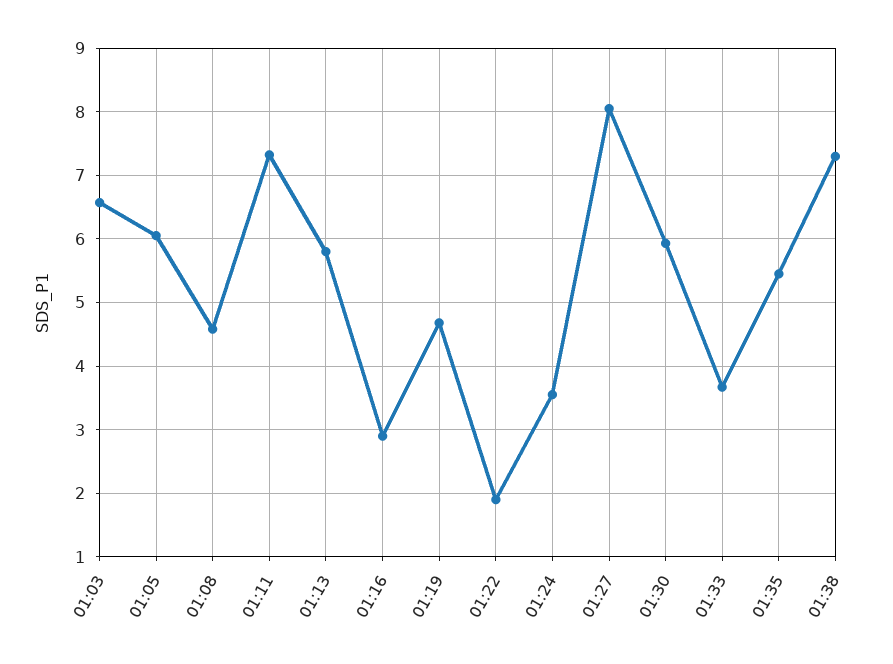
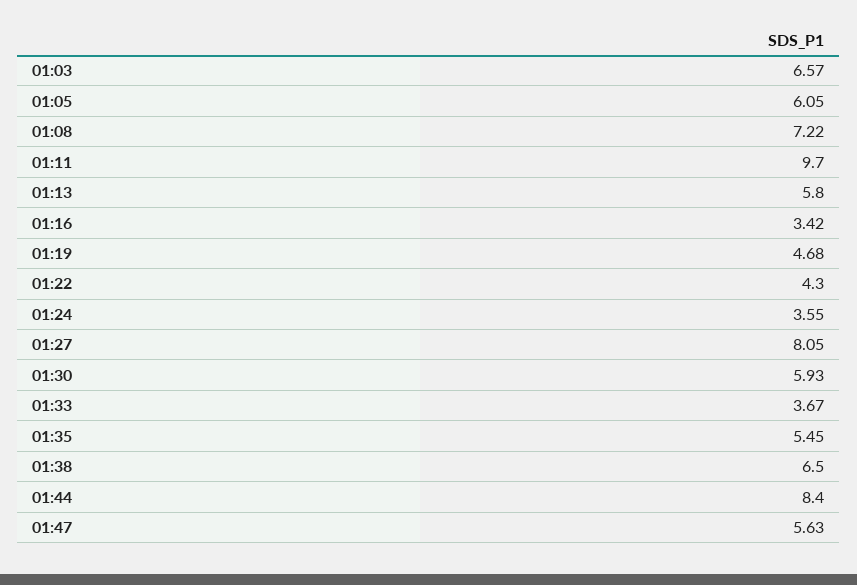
01:08: 4.6 -> 7.22
01:11: 7.3 -> 9.7
01:16: 2.9 -> 3.42
01:22: 1.9 -> 4.3
01:38: 7.3 -> 6.5
01:44: none -> 8.4
01:47: none -> 5.63

